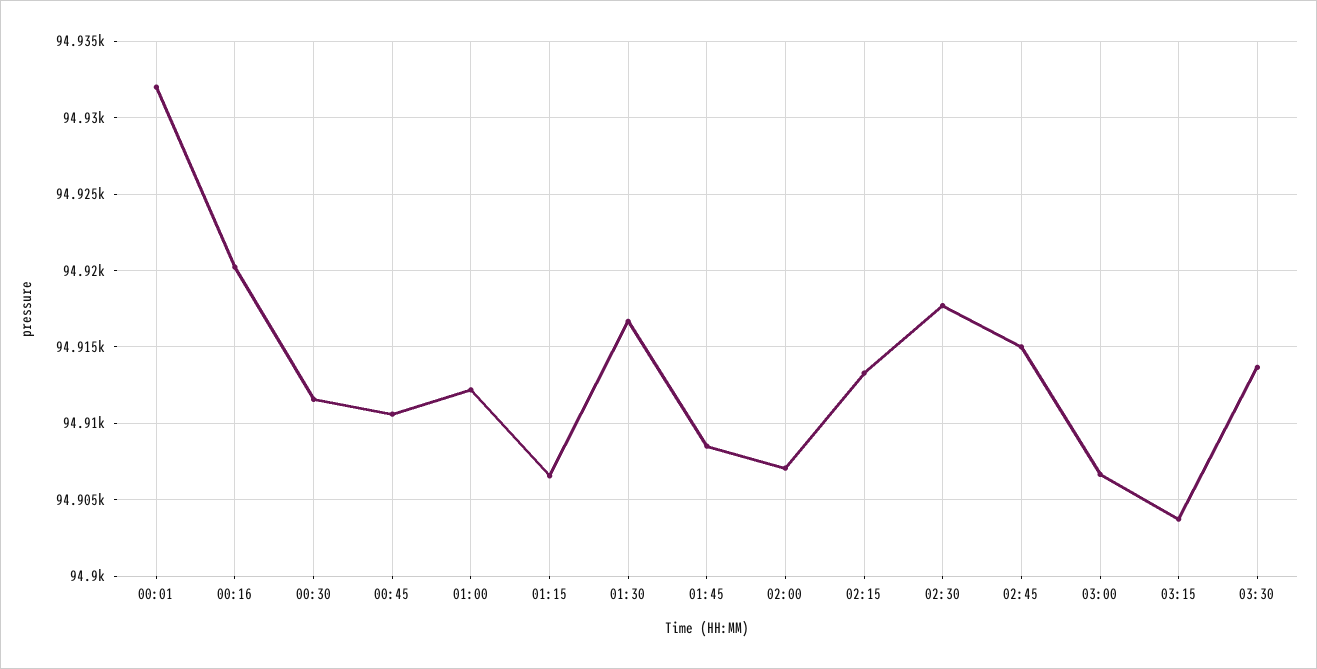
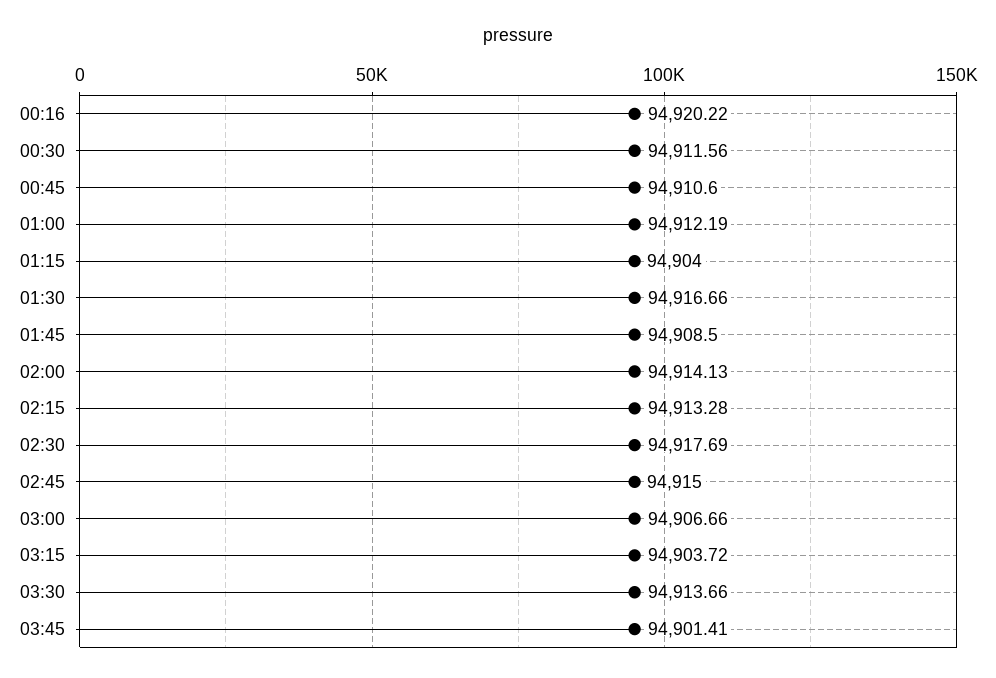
00:01: 94932 -> none
01:15: 94906.5 -> 94904
02:00: 94907 -> 94914.13
03:45: none -> 94901.41

